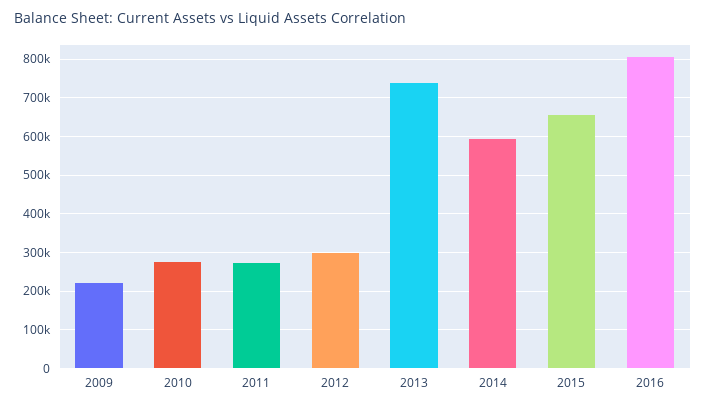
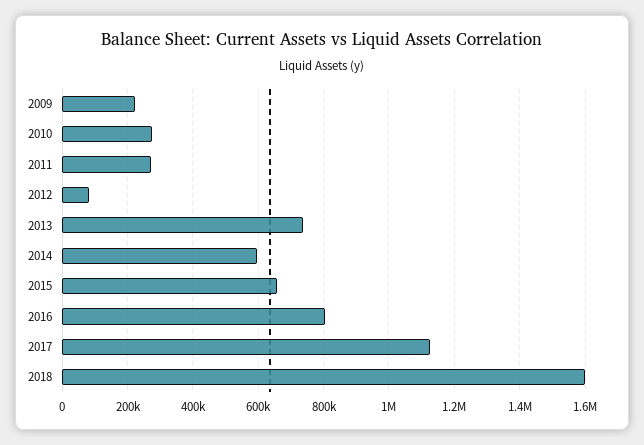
2012: 300000 -> 80000
2017: none -> 1120000
2018: none -> 1600000

